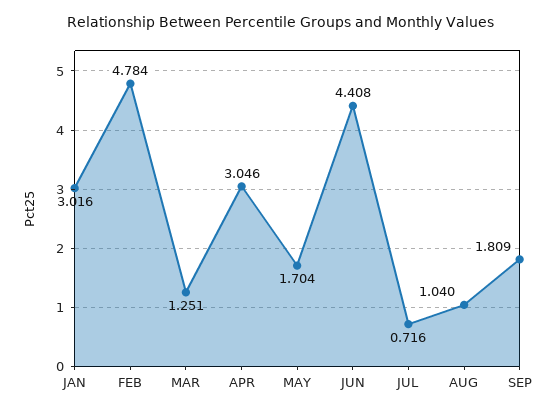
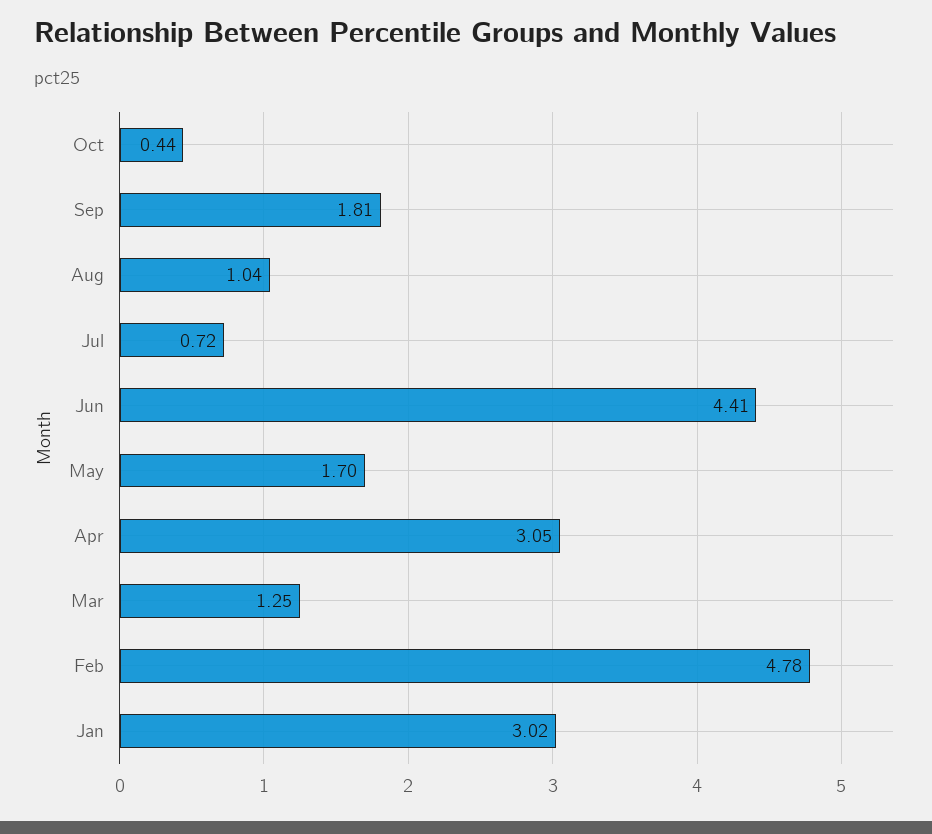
Oct: none -> 0.44

